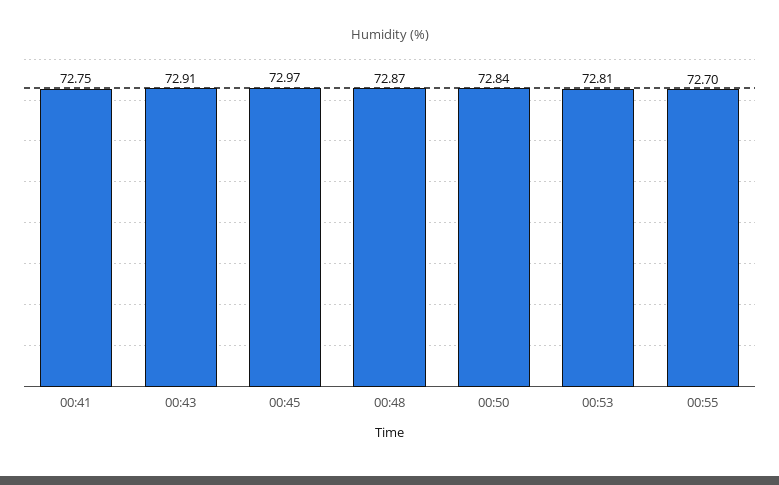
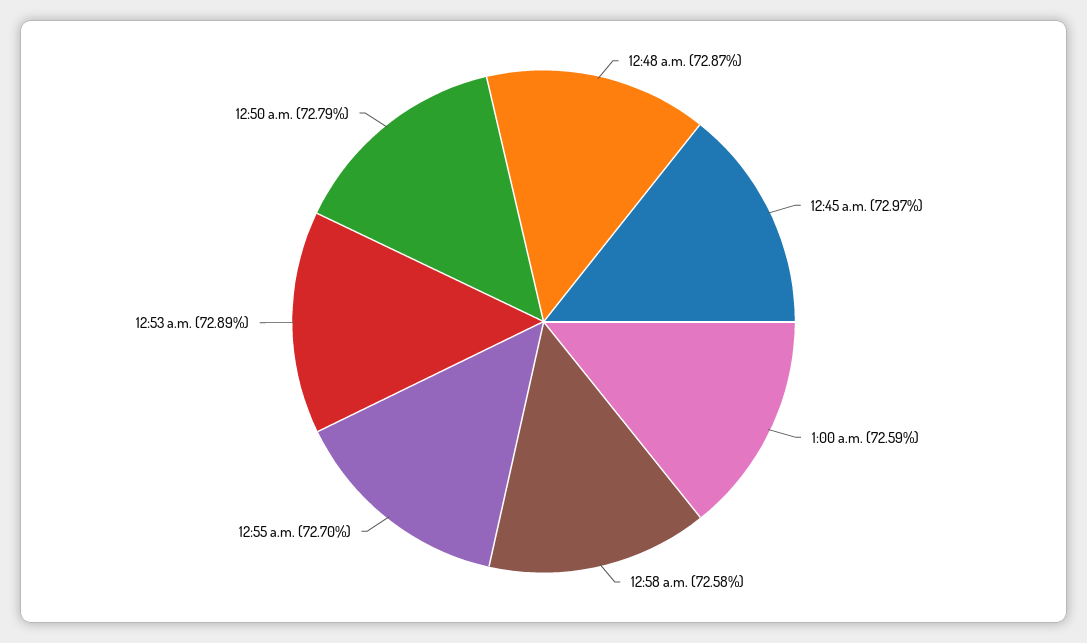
00:41: 72.75 -> none
00:43: 72.91 -> none
00:50: 72.84 -> 72.79
00:53: 72.81 -> 72.89
1:00 a.m.: none -> 72.59
12:58 a.m.: none -> 72.58

